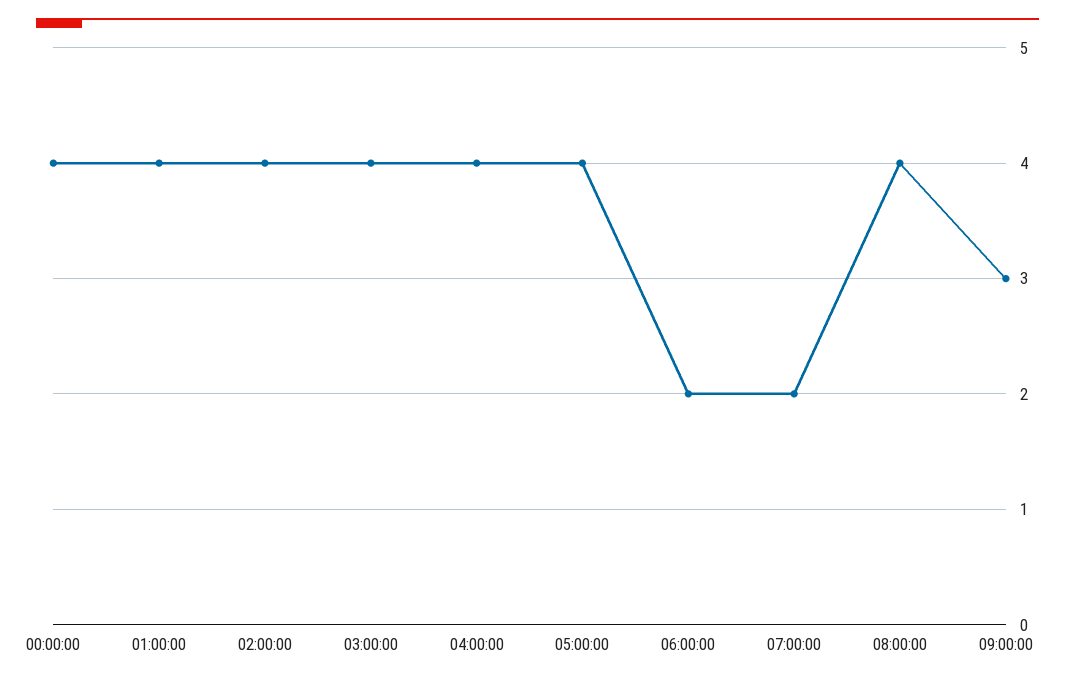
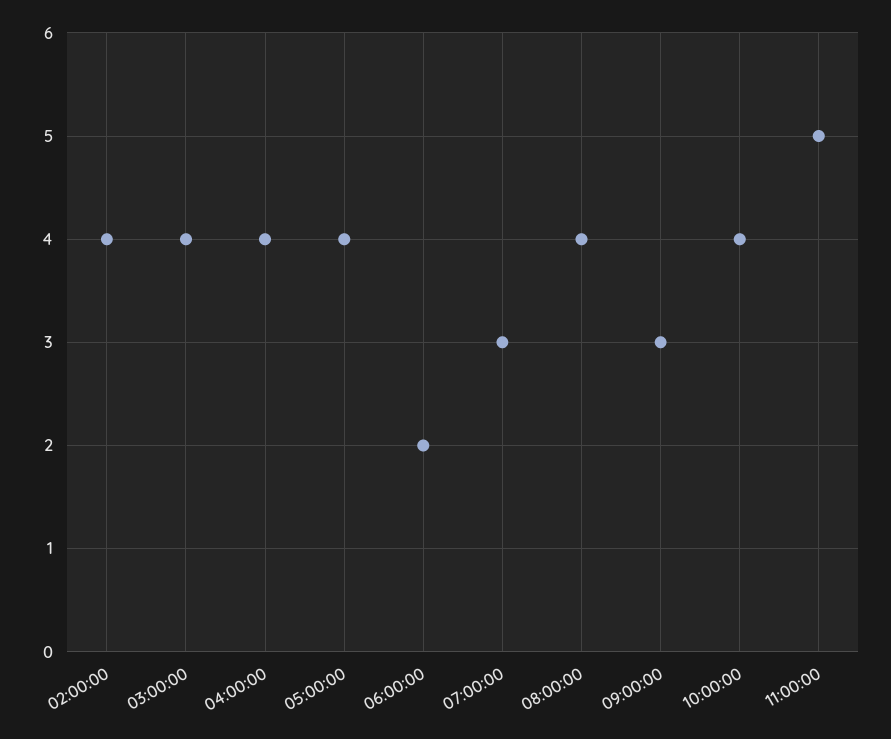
00:00:00: 4 -> none
01:00:00: 4 -> none
07:00:00: 2 -> 3
10:00:00: none -> 4
11:00:00: none -> 5

